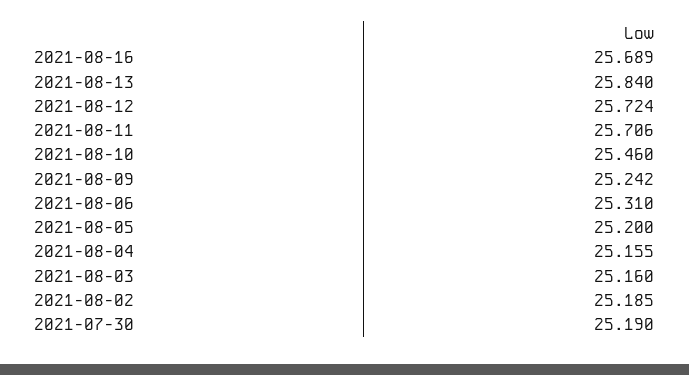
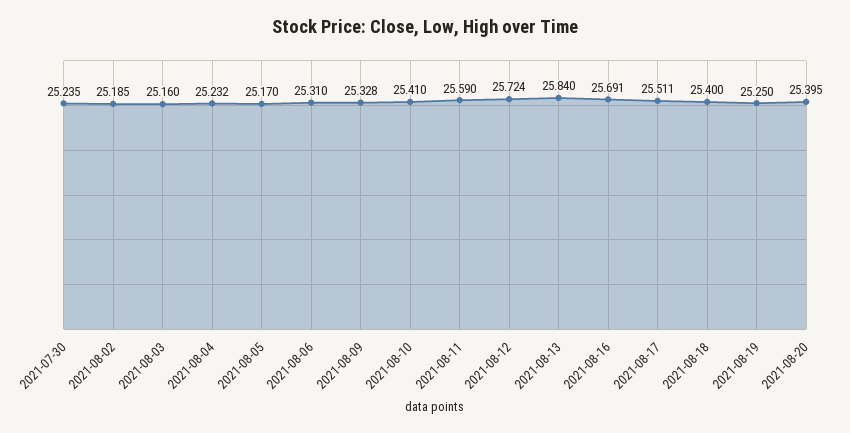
2021-08-16: 25.689 -> 25.691
2021-08-11: 25.706 -> 25.59
2021-08-10: 25.46 -> 25.41
2021-08-09: 25.242 -> 25.328
2021-08-05: 25.2 -> 25.17
2021-08-04: 25.155 -> 25.232
2021-07-30: 25.19 -> 25.235
2021-08-17: none -> 25.511
2021-08-18: none -> 25.4
2021-08-19: none -> 25.25
2021-08-20: none -> 25.395

